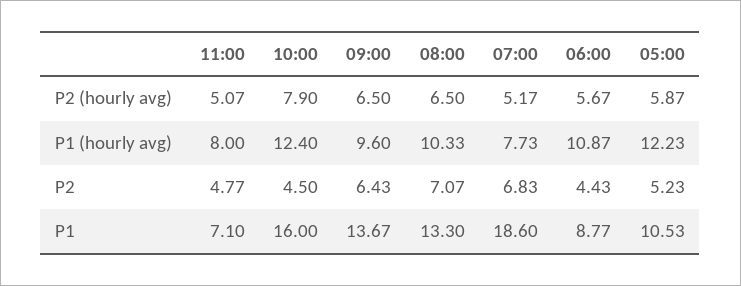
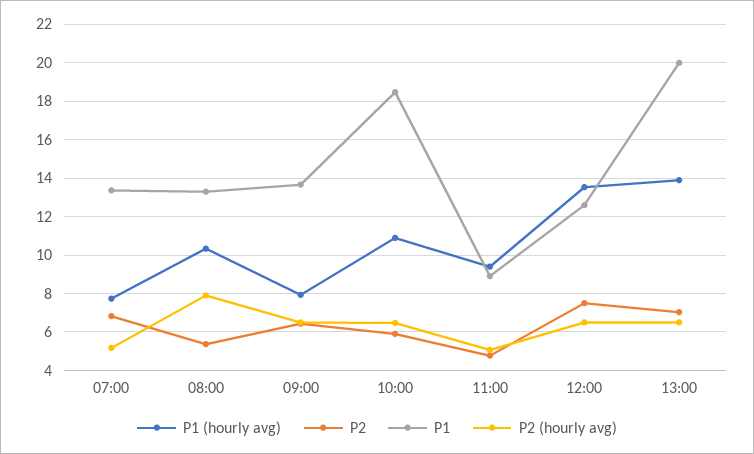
P2 (hourly avg), 10:00: 7.9 -> 6.5
P2 (hourly avg), 08:00: 6.5 -> 8
P2 (hourly avg), 06:00: 5.67 -> none
P2 (hourly avg), 05:00: 5.87 -> none
P1 (hourly avg), 11:00: 8 -> 9.5
P1 (hourly avg), 10:00: 12.4 -> 11
P1 (hourly avg), 09:00: 9.6 -> 8
P1 (hourly avg), 06:00: 10.87 -> none
P1 (hourly avg), 05:00: 12.23 -> none
P2, 10:00: 4.5 -> 6
P2, 08:00: 7.07 -> 5.5
P2, 06:00: 4.43 -> none
P2, 05:00: 5.23 -> none
P1, 11:00: 7.1 -> 9
P1, 10:00: 16 -> 18.5
P1, 07:00: 18.6 -> 13.5
P1, 06:00: 8.77 -> none
P1, 05:00: 10.53 -> none
P1 (hourly avg), 12:00: none -> 13.5
P2, 12:00: none -> 7.5
P1, 12:00: none -> 12.5
P2 (hourly avg), 12:00: none -> 6.5
P1 (hourly avg), 13:00: none -> 14
P2, 13:00: none -> 7
P1, 13:00: none -> 20
P2 (hourly avg), 13:00: none -> 6.5

